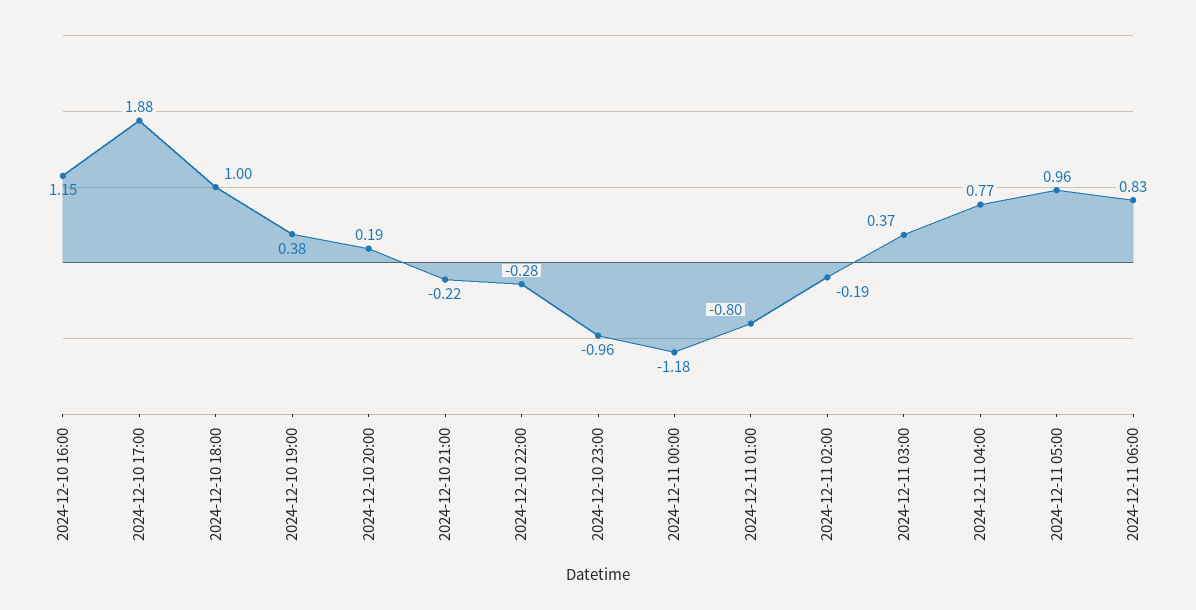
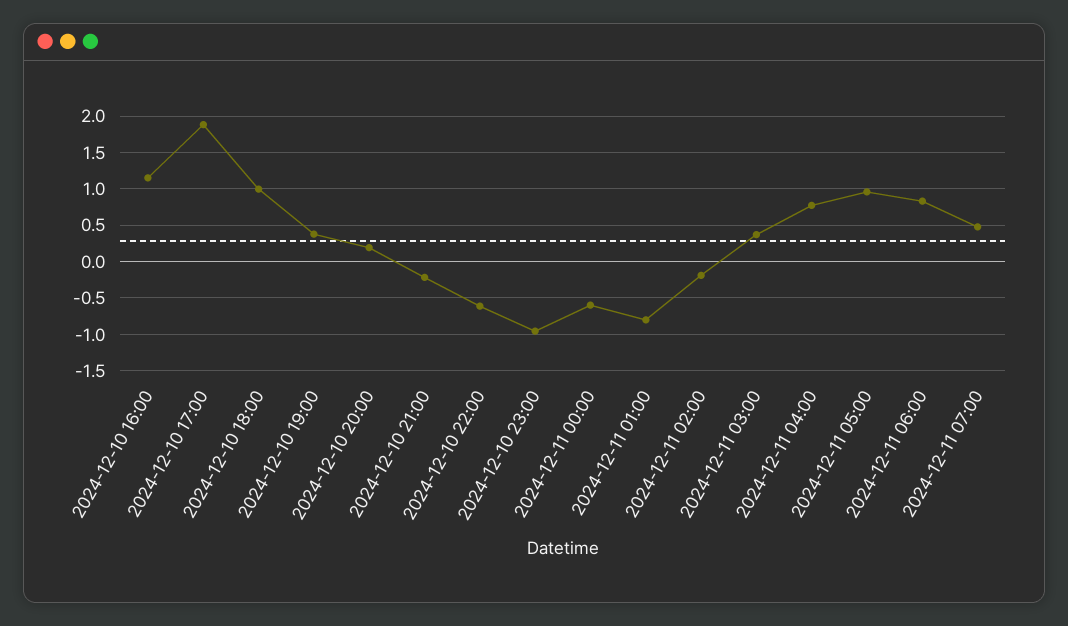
2024-12-10 22:00: -0.28 -> -0.6
2024-12-11 00:00: -1.18 -> -0.6
2024-12-11 07:00: none -> 0.5

